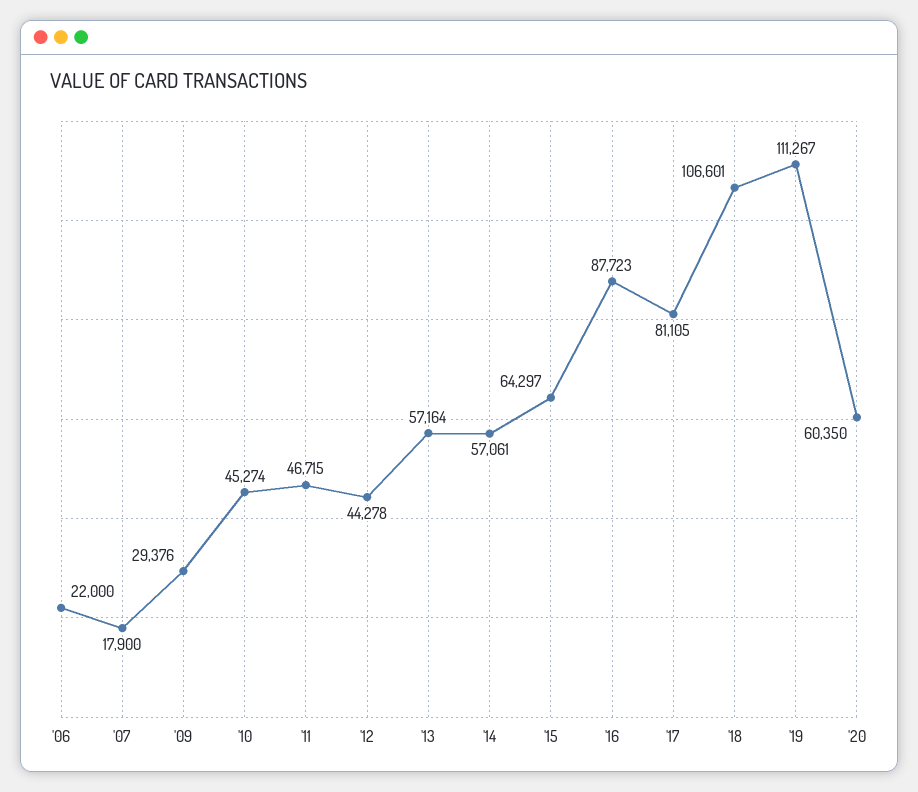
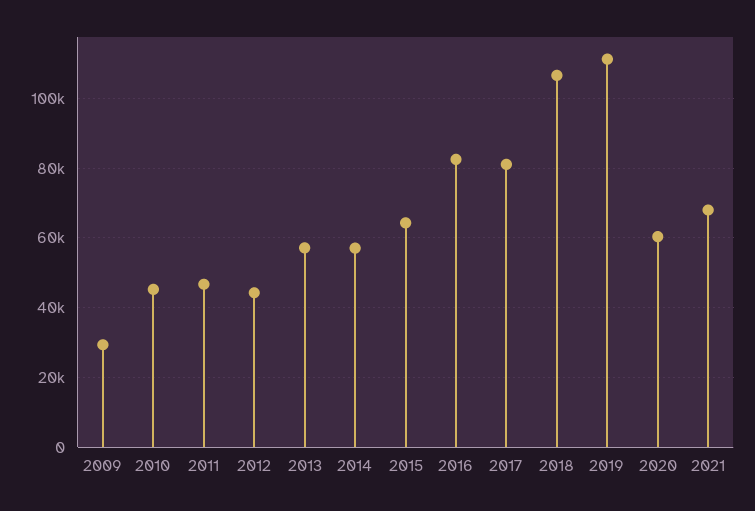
'06: 22000 -> none
'07: 17900 -> none
'16: 87723 -> 82000
2021: none -> 68000

